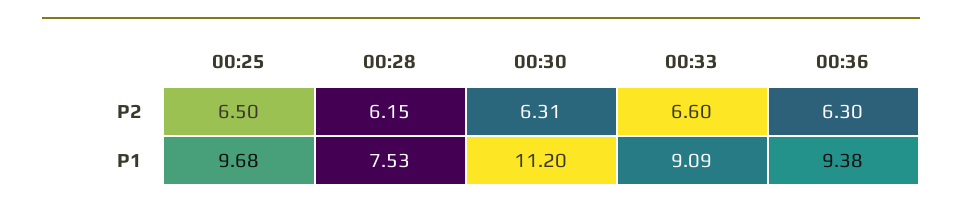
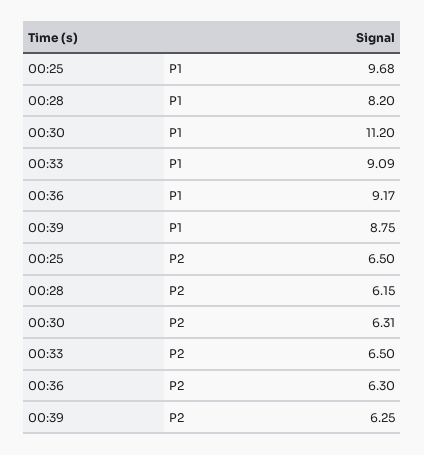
00:33, P2: 6.6 -> 6.5
00:28, P1: 7.53 -> 8.2
00:36, P1: 9.38 -> 9.17
00:39, P1: none -> 8.75
00:39, P2: none -> 6.25

